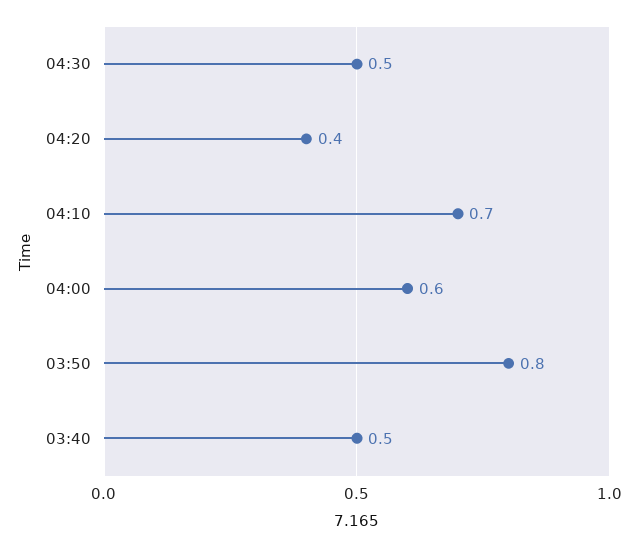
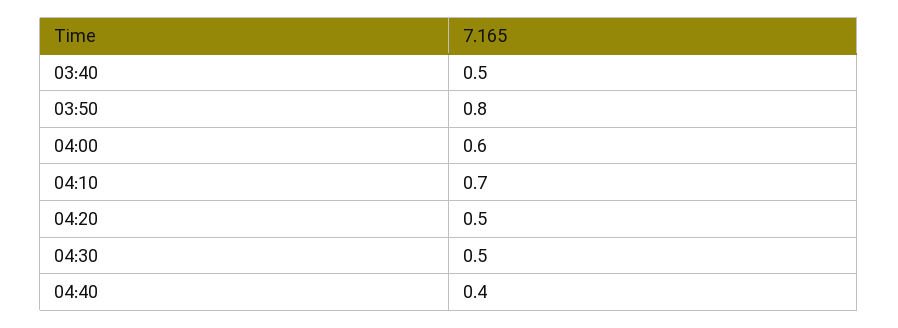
04:20: 0.4 -> 0.5
04:40: none -> 0.4

